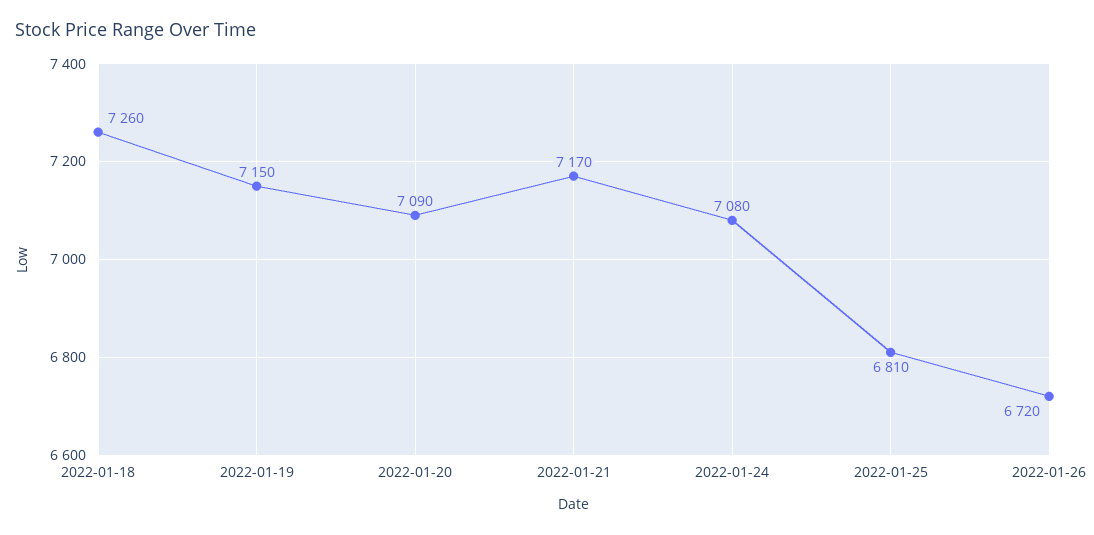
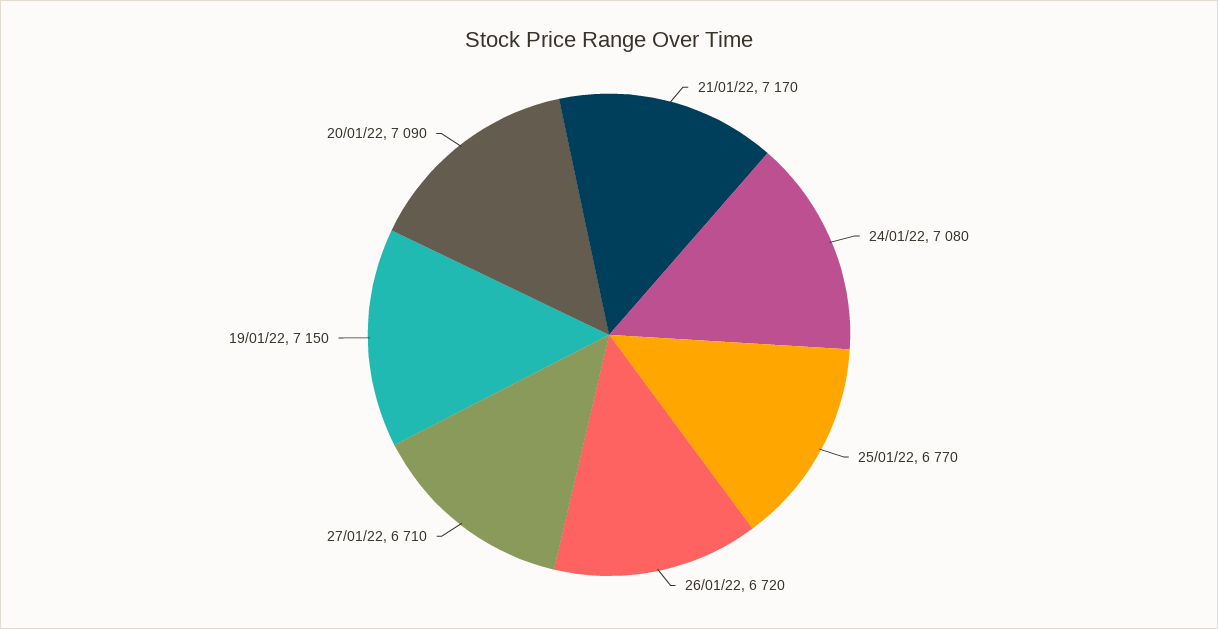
2022-01-18: 7260 -> none
2022-01-25: 6810 -> 6770
27/01/22: none -> 6710

